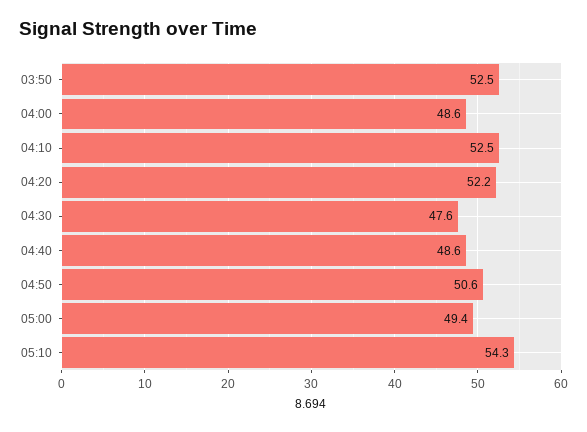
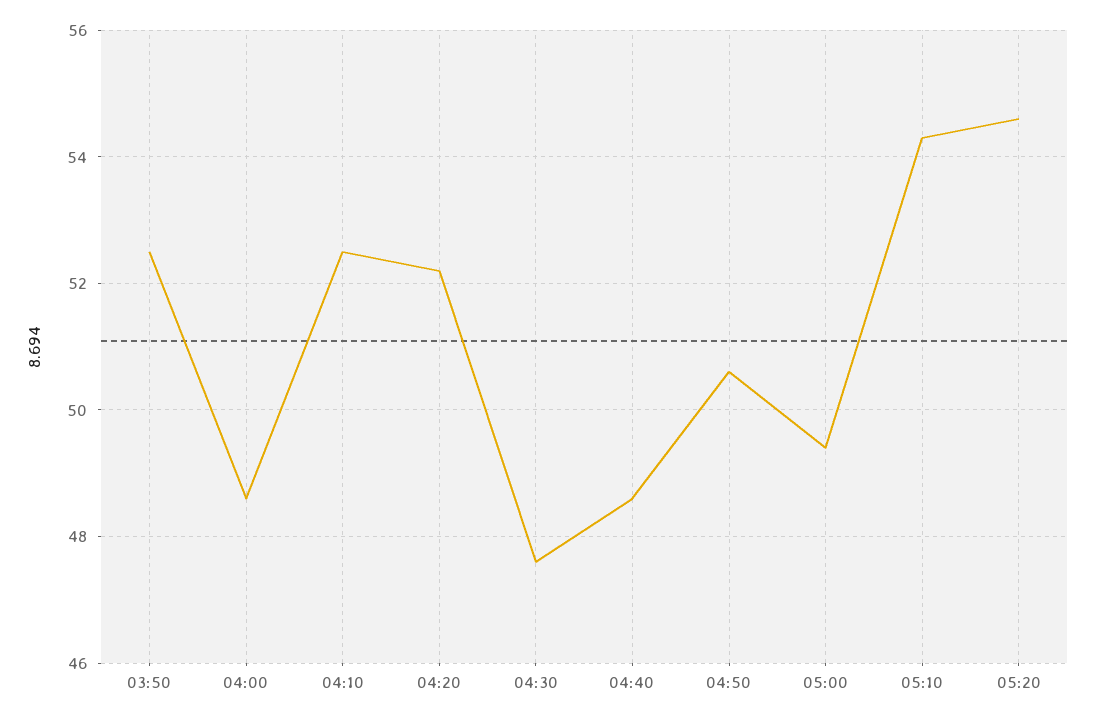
05:20: none -> 54.5

